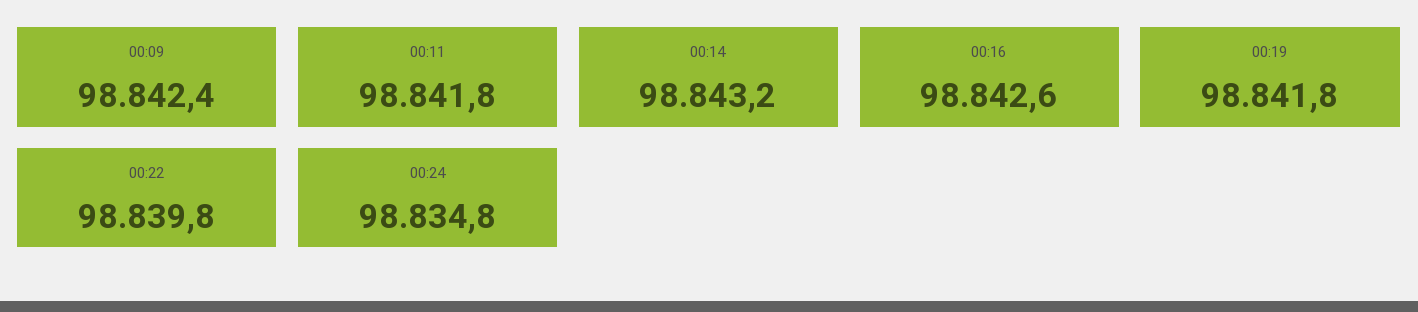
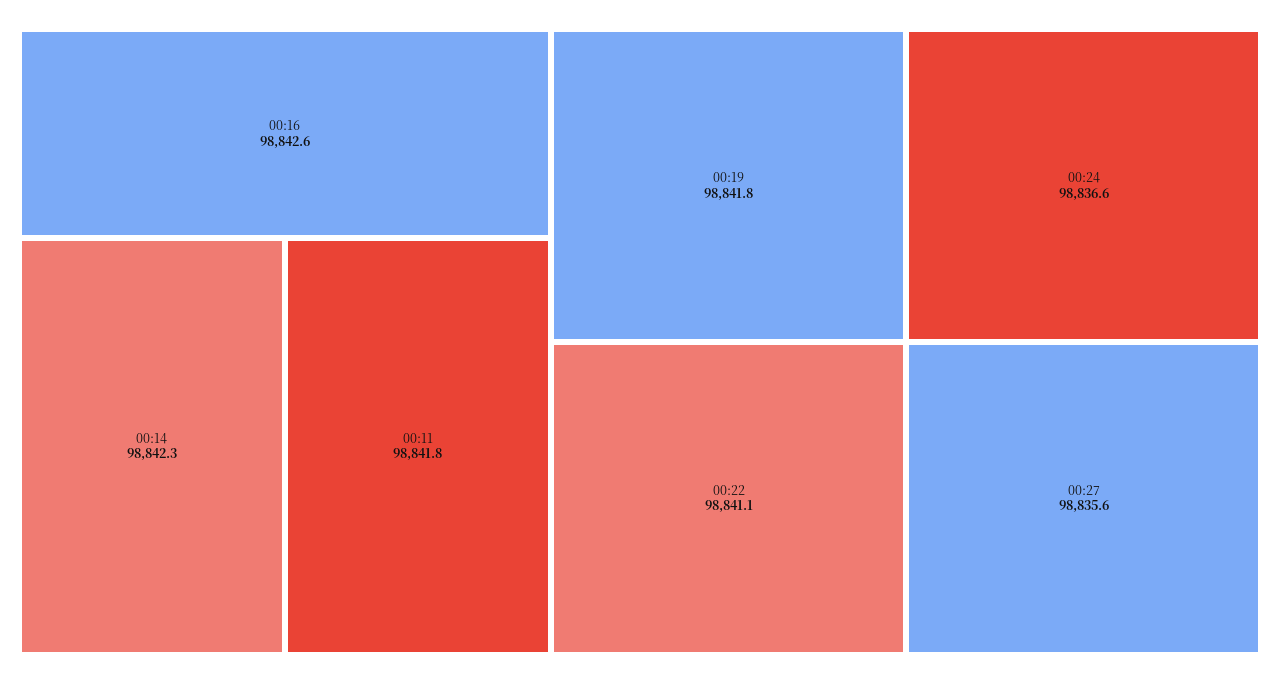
00:09: 98842.4 -> none
00:14: 98843.2 -> 98842.3
00:22: 98839.8 -> 98841.1
00:24: 98834.8 -> 98836.6
00:27: none -> 98835.6

